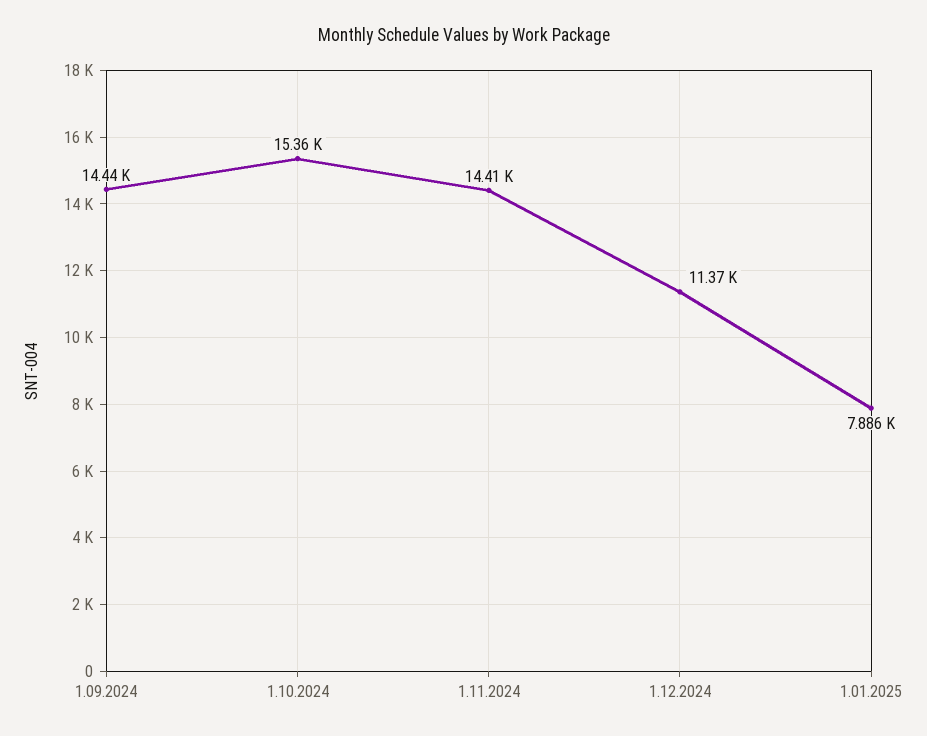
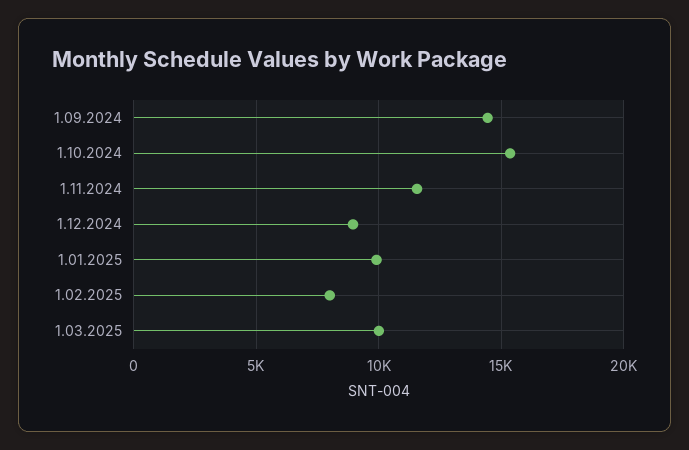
1.11.2024: 14410 -> 11500
1.12.2024: 11370 -> 9000
1.01.2025: 7886 -> 10000
1.02.2025: none -> 8000
1.03.2025: none -> 10000

